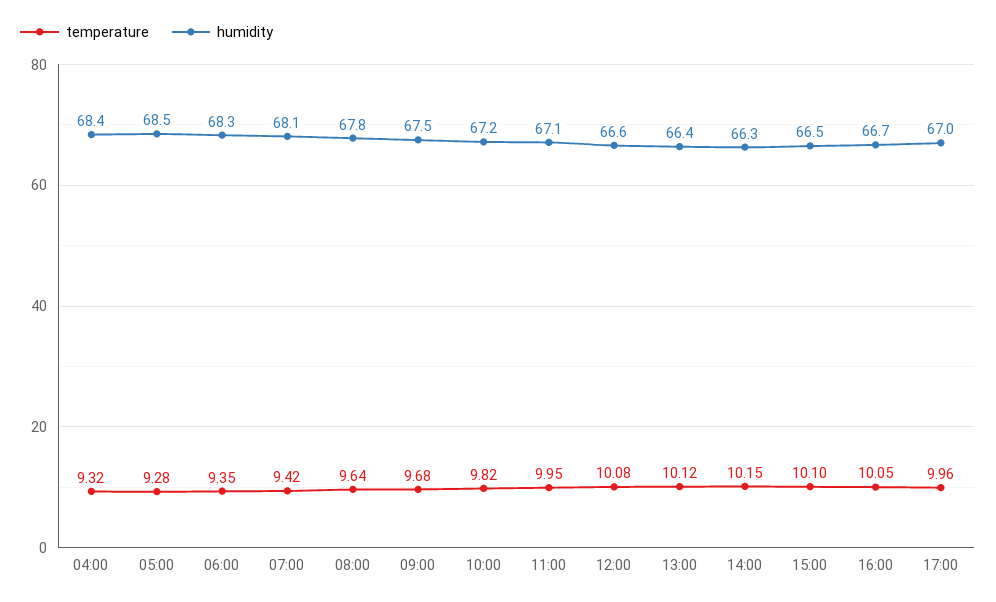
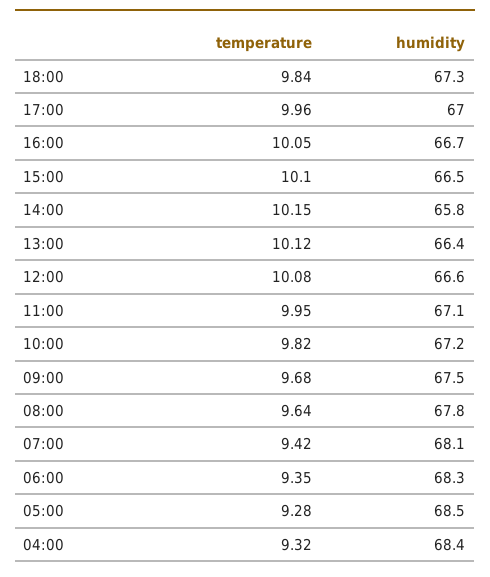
humidity, 14:00: 66.3 -> 65.8
temperature, 18:00: none -> 9.84
humidity, 18:00: none -> 67.3

